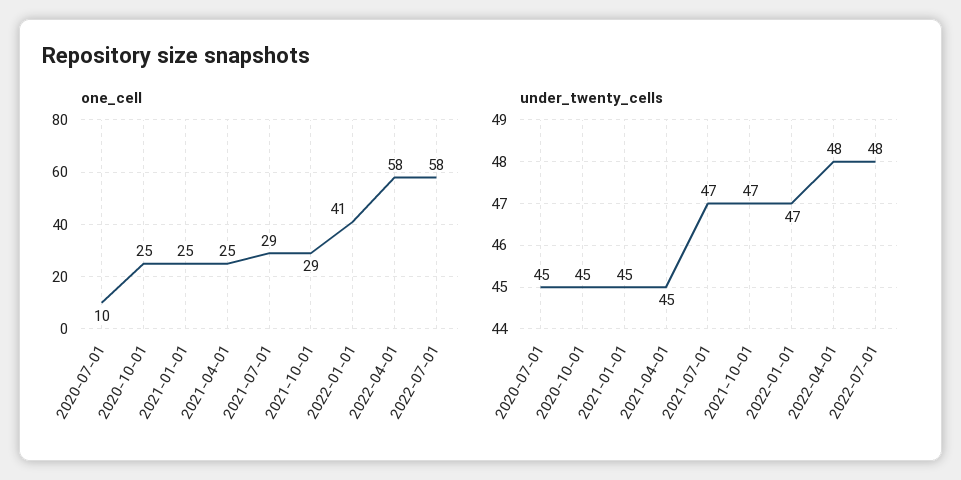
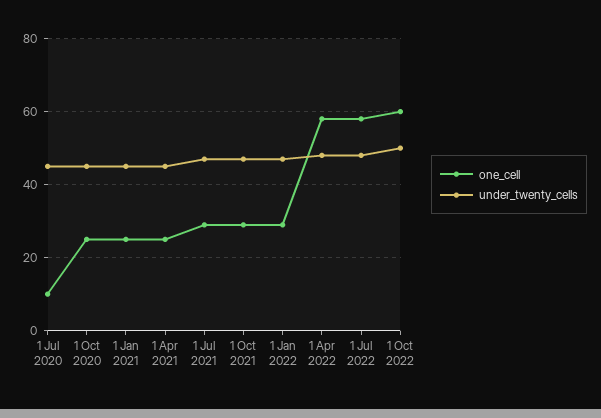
one_cell, 2022-01-01: 41 -> 30
one_cell, 1 Oct 2022: none -> 60
under_twenty_cells, 1 Oct 2022: none -> 50

